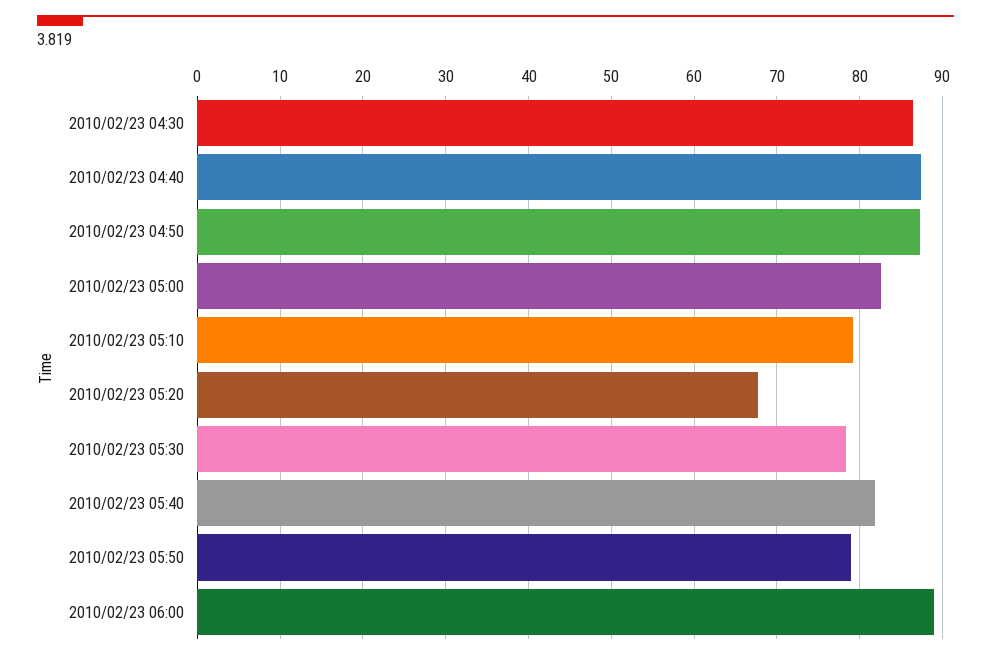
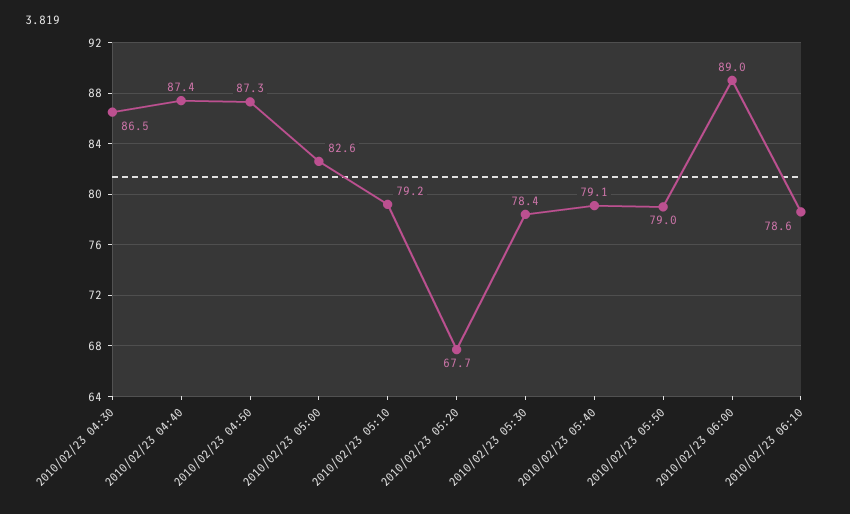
2010/02/23 05:40: 82 -> 79.1
2010/02/23 06:10: none -> 78.6

